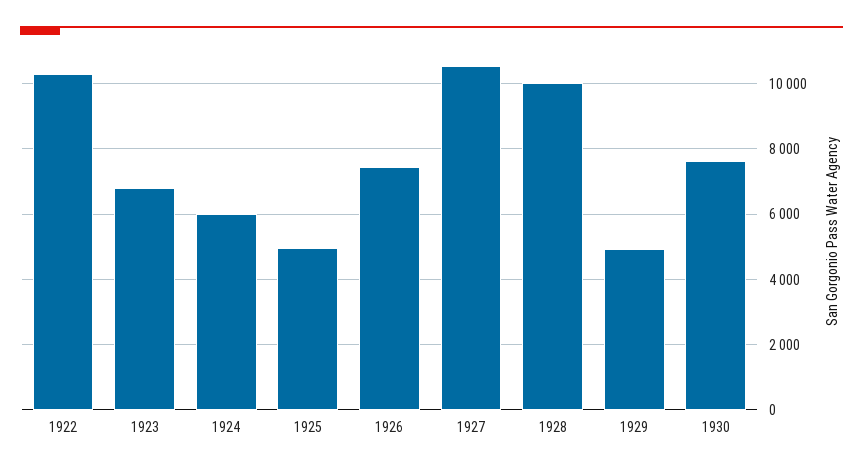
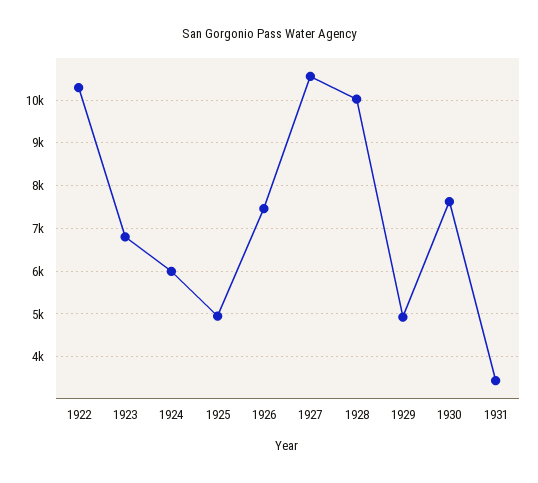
1931: none -> 3400

